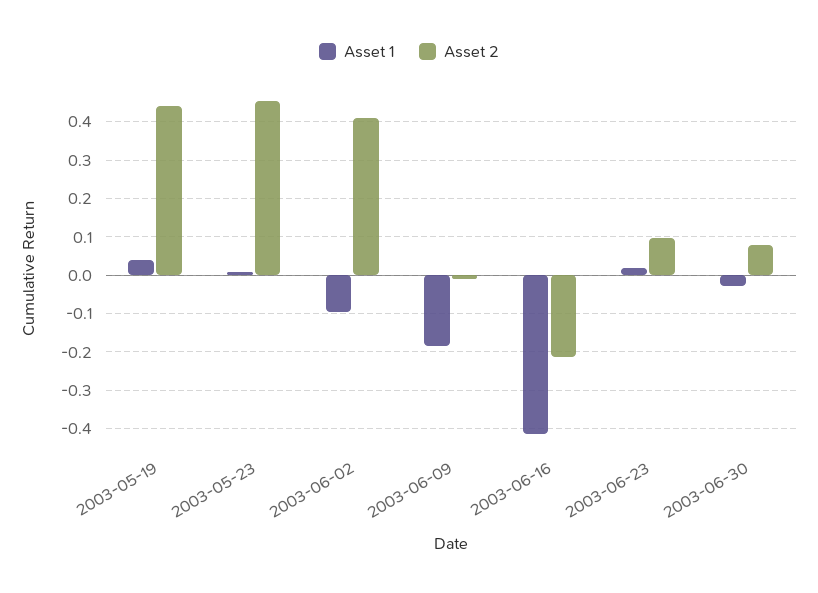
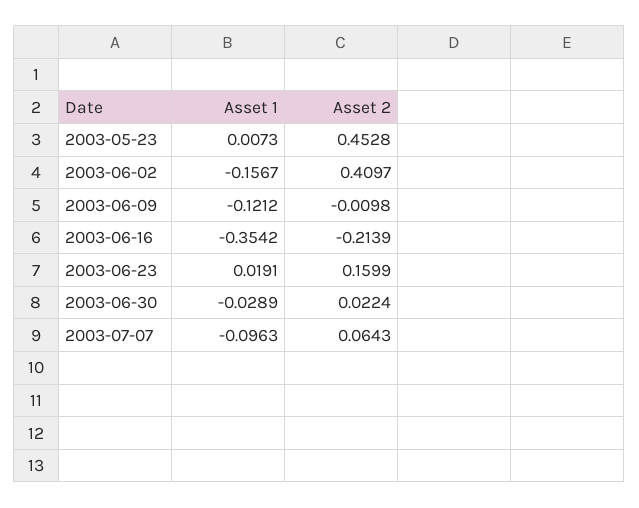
Asset 1, 2003-05-19: 0.04 -> none
Asset 2, 2003-05-19: 0.44 -> none
Asset 1, 2003-06-02: -0.1 -> -0.1567
Asset 1, 2003-06-09: -0.18 -> -0.1212
Asset 1, 2003-06-16: -0.42 -> -0.3542
Asset 2, 2003-06-23: 0.1 -> 0.1599
Asset 2, 2003-06-30: 0.08 -> 0.0224
Asset 1, 2003-07-07: none -> -0.0963
Asset 2, 2003-07-07: none -> 0.0643

